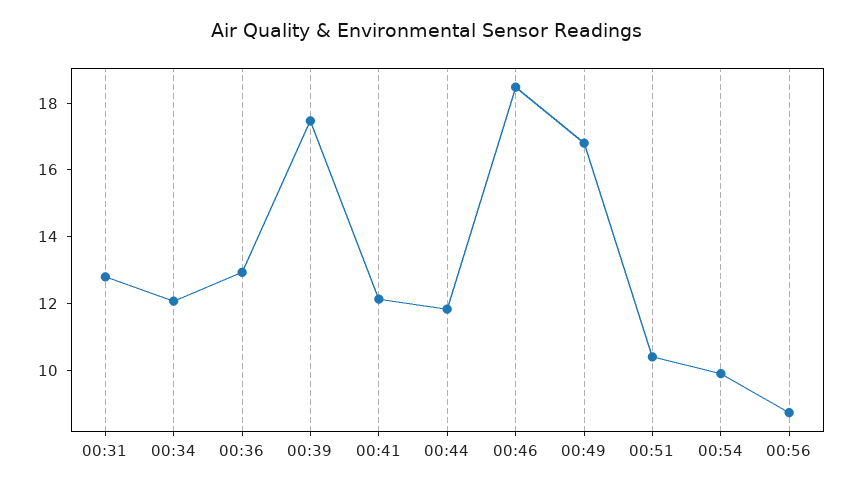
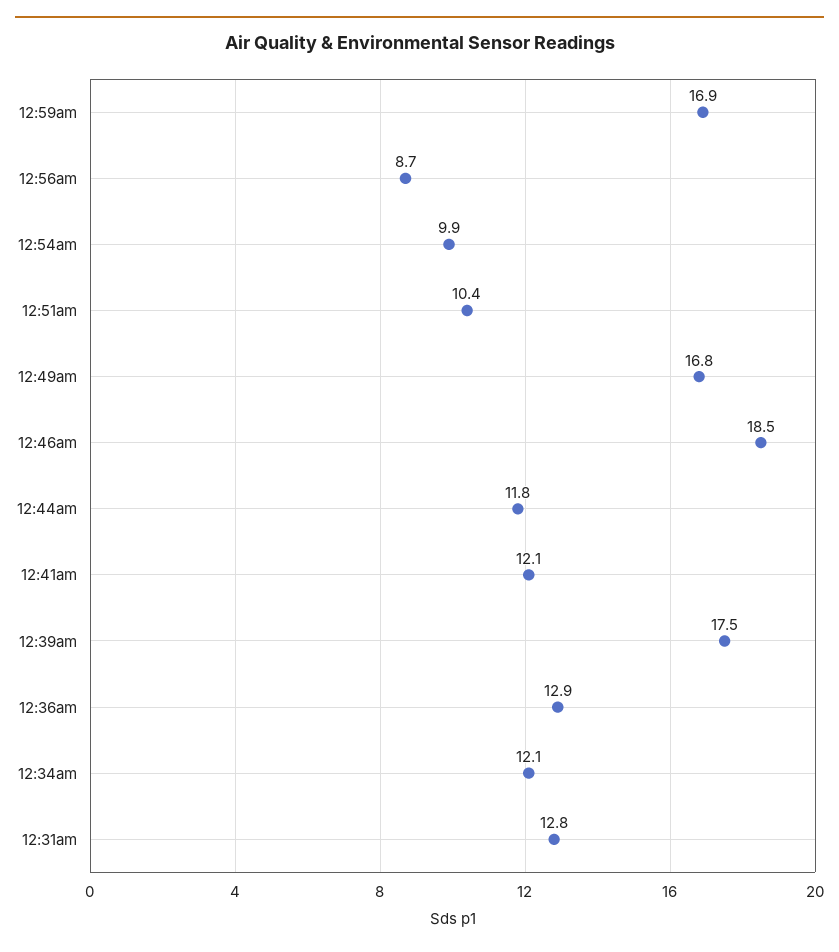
12:59am: none -> 16.9

